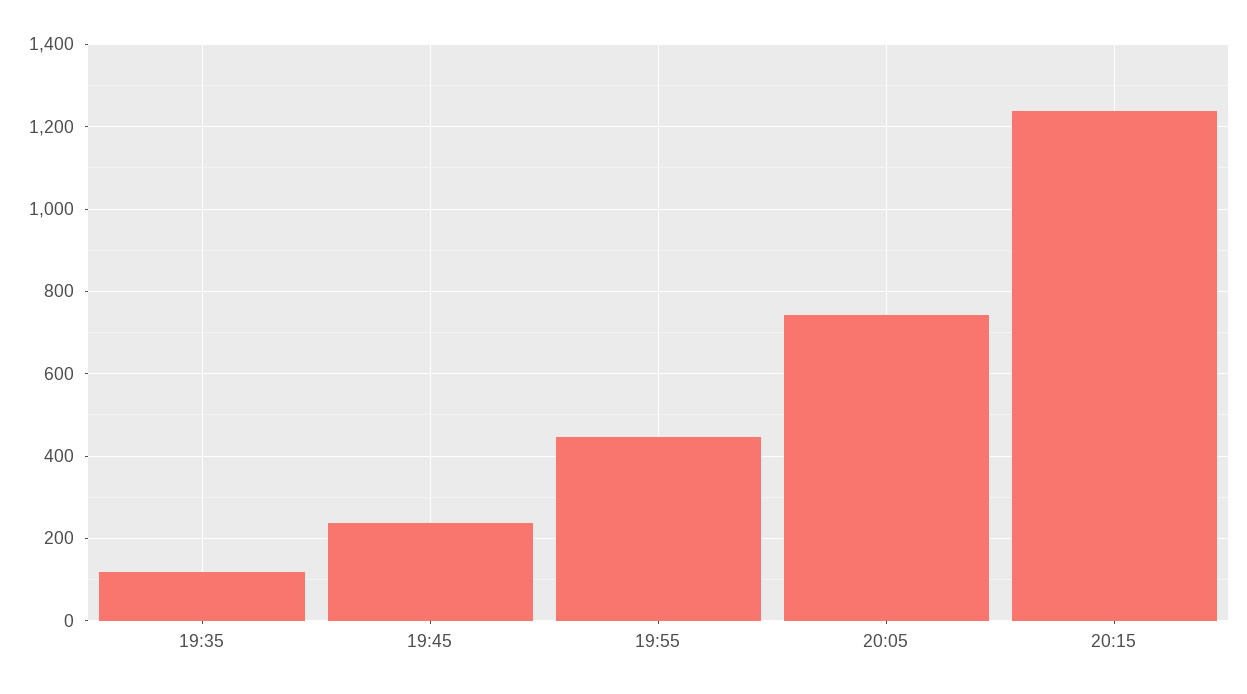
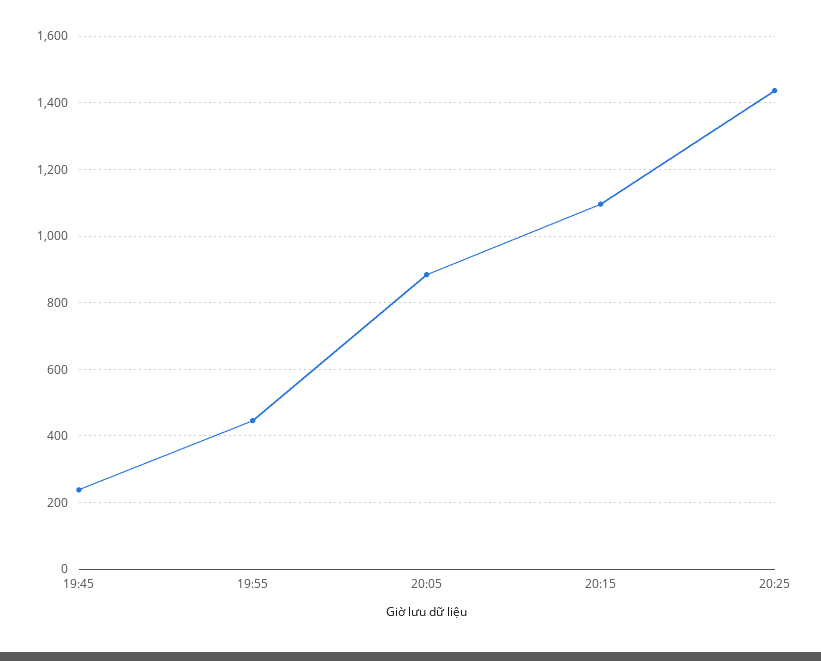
19:35: 120 -> none
20:05: 740 -> 880
20:15: 1240 -> 1100
20:25: none -> 1440

